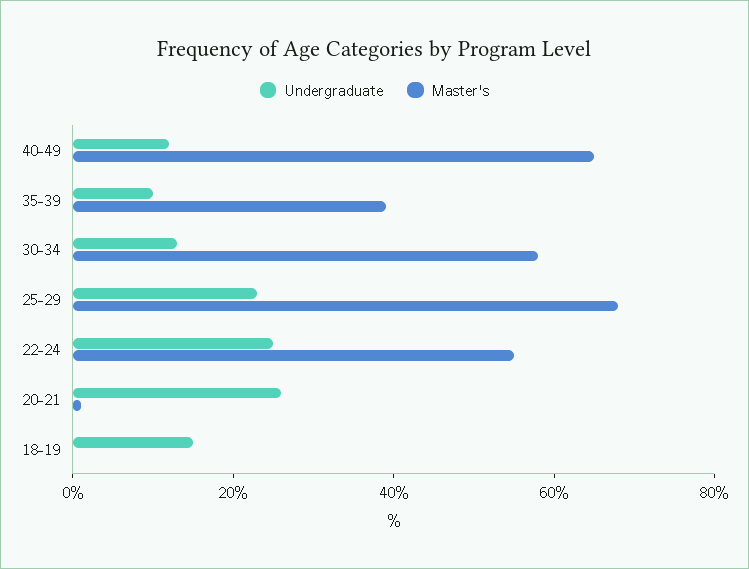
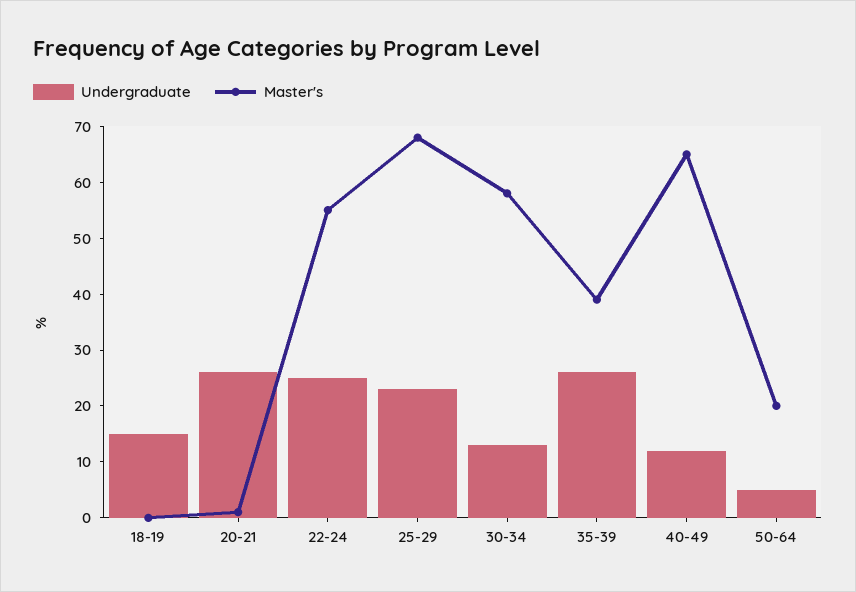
Undergraduate, 35-39: 10 -> 25
Undergraduate, 50-64: none -> 5
Master's, 50-64: none -> 20

